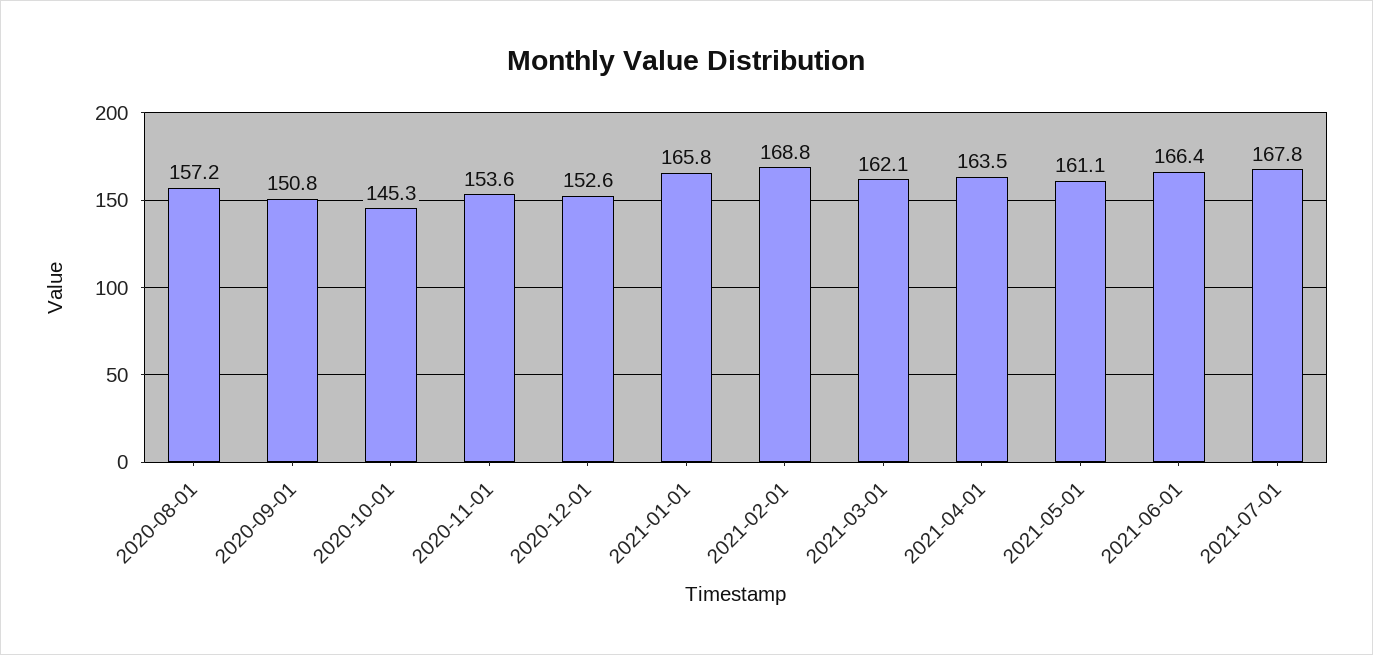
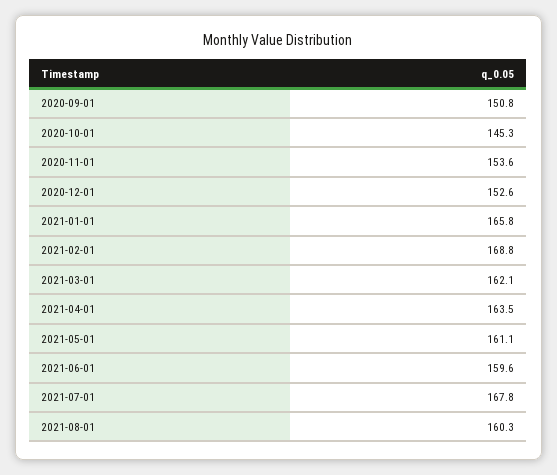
2020-08-01: 157.2 -> none
2021-06-01: 166.4 -> 159.6
2021-08-01: none -> 160.3

